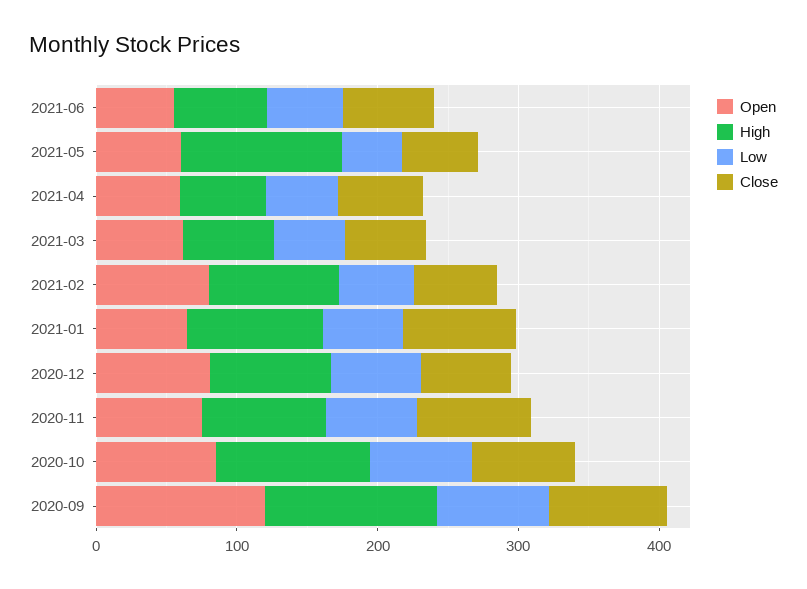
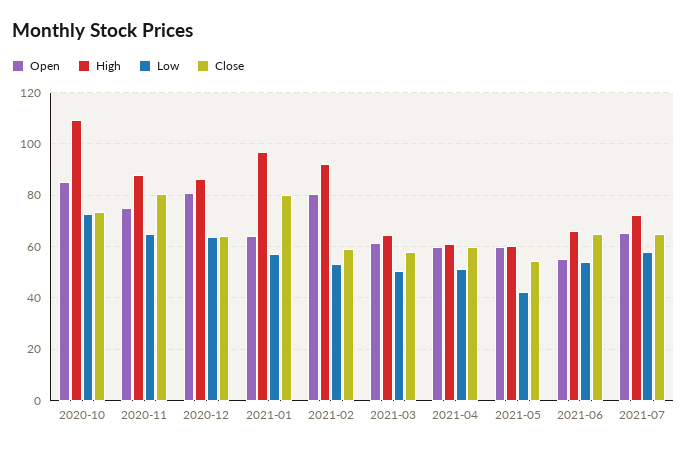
High, 2021-05: 120 -> 60
Open, 2020-09: 120 -> none
High, 2020-09: 120 -> none
Low, 2020-09: 80 -> none
Close, 2020-09: 80 -> none
Open, 2021-07: none -> 65
High, 2021-07: none -> 72.5
Low, 2021-07: none -> 57.5
Close, 2021-07: none -> 65

